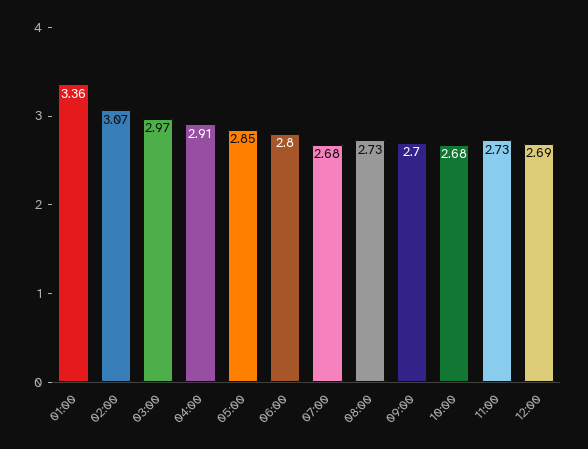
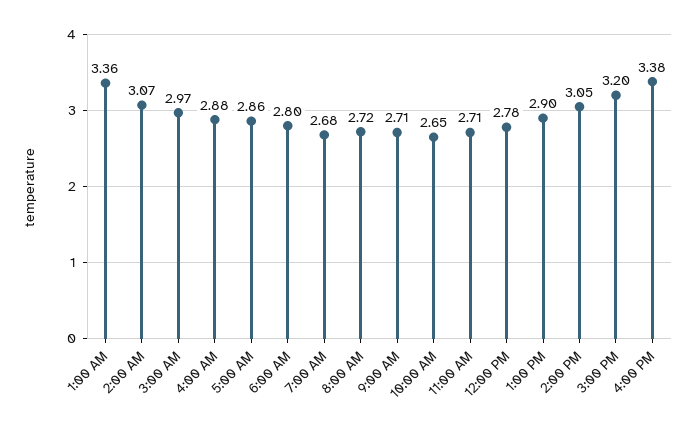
04:00: 2.91 -> 2.88
05:00: 2.85 -> 2.86
08:00: 2.73 -> 2.72
09:00: 2.7 -> 2.71
10:00: 2.68 -> 2.65
11:00: 2.73 -> 2.71
12:00: 2.69 -> 2.78
1:00 PM: none -> 2.9
2:00 PM: none -> 3.05
3:00 PM: none -> 3.2
4:00 PM: none -> 3.38

